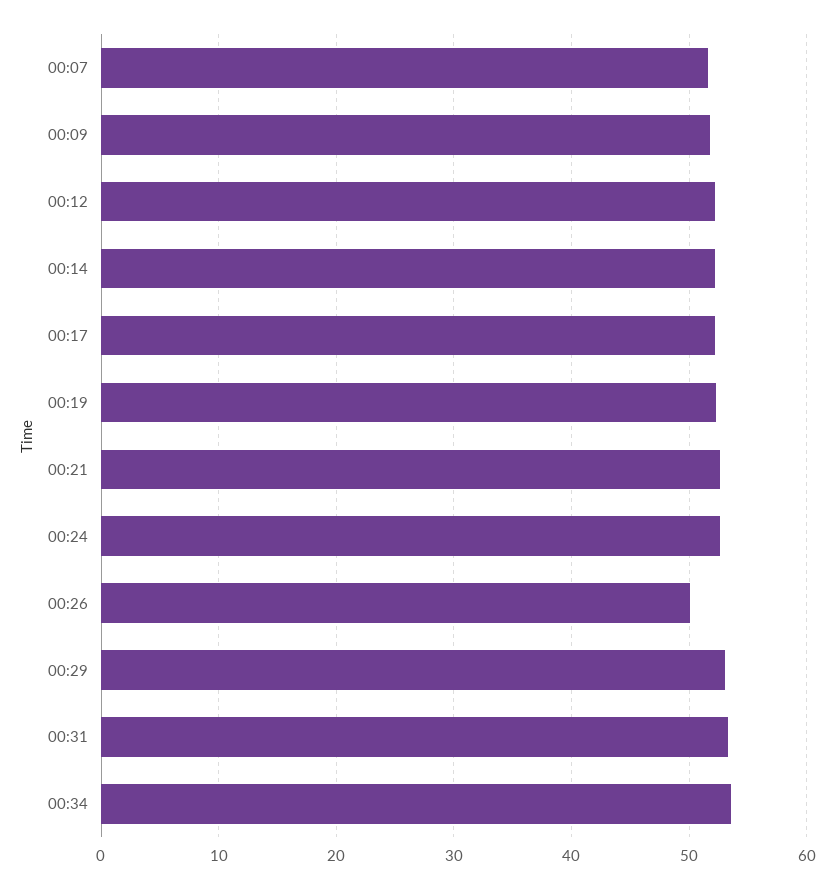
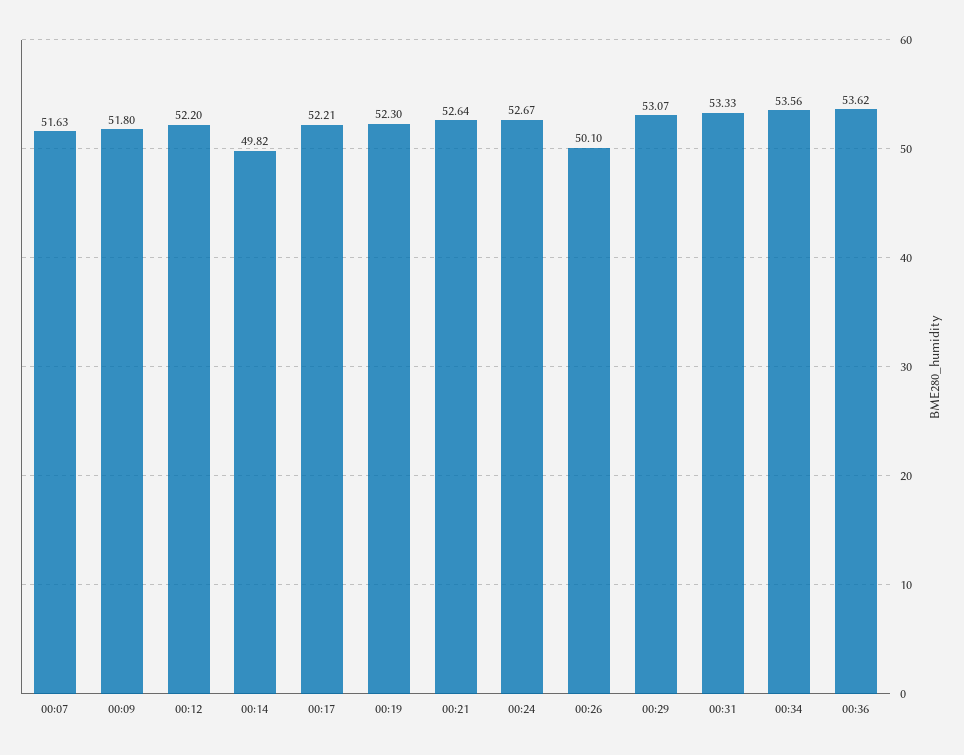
00:14: 52 -> 49.82
00:36: none -> 53.62

